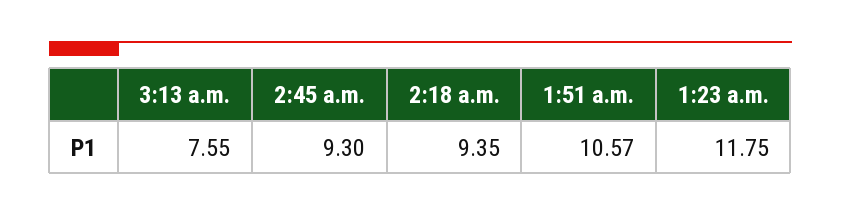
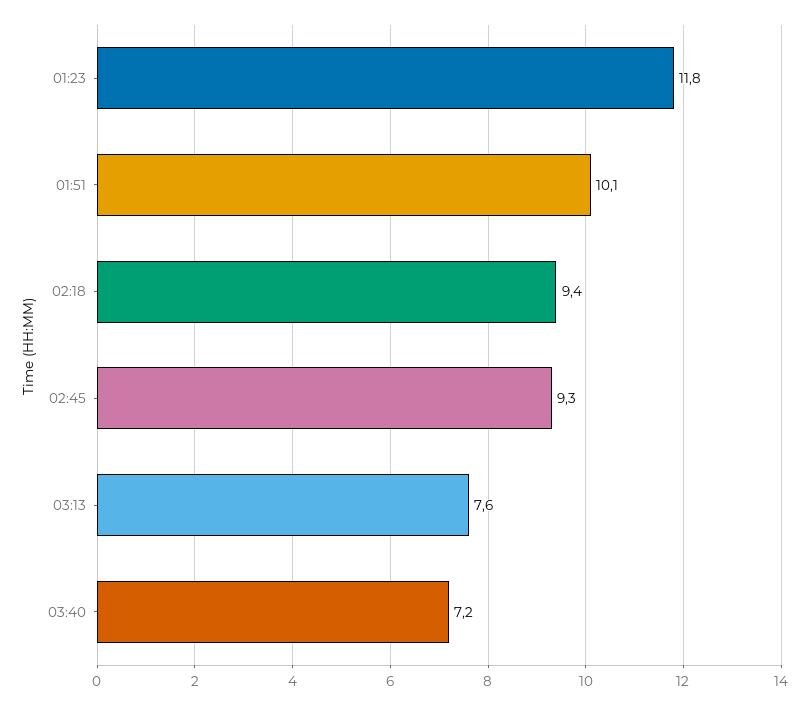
1:51 a.m.: 10.57 -> 10.1
03:40: none -> 7.2

